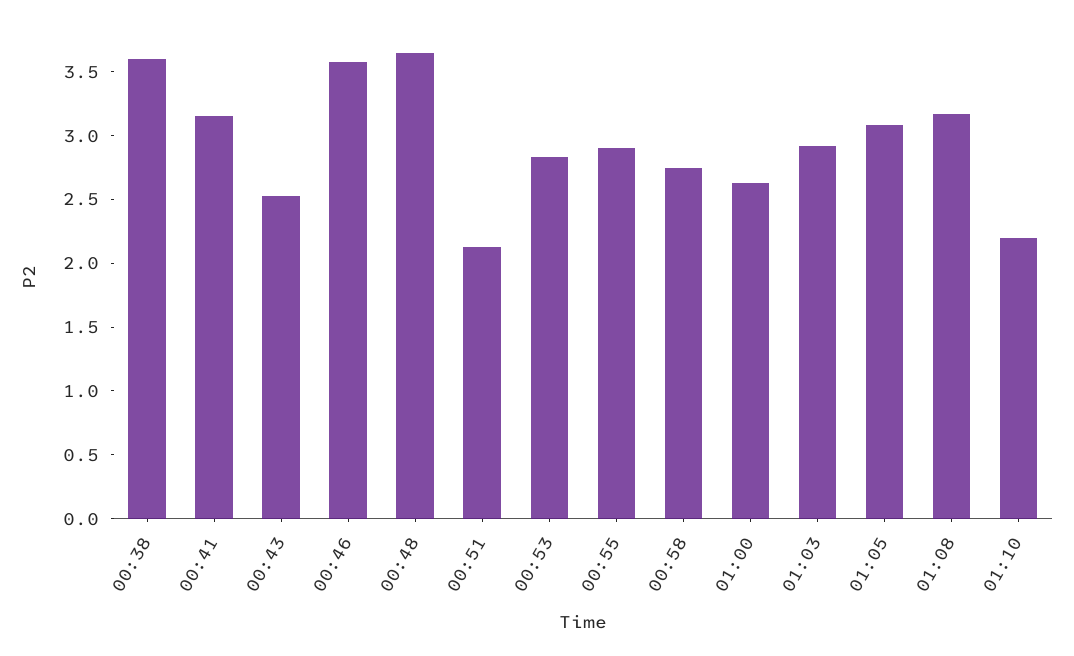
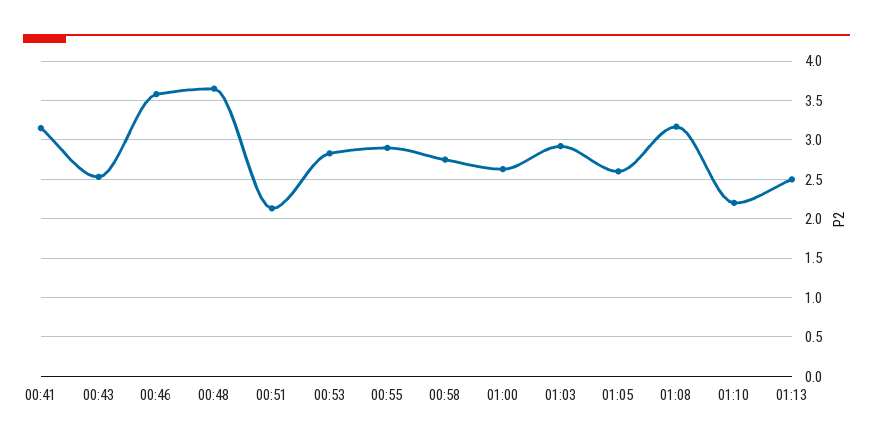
00:38: 3.6 -> none
01:05: 3.1 -> 2.6
01:13: none -> 2.5

